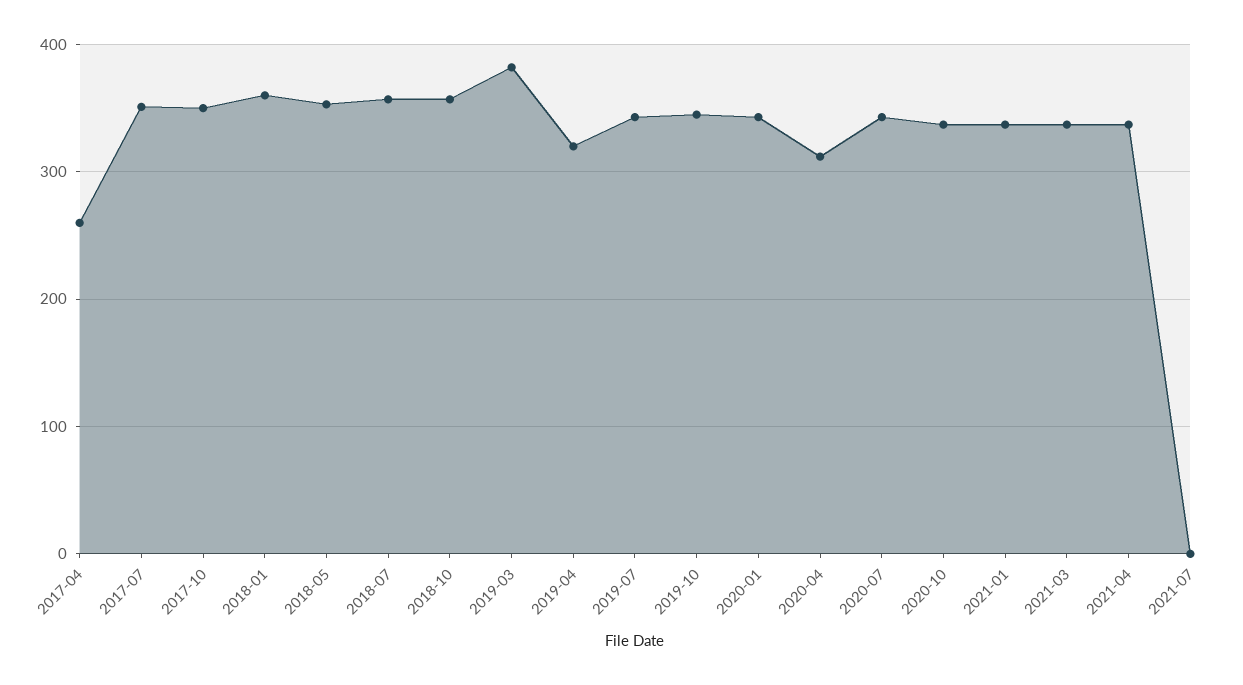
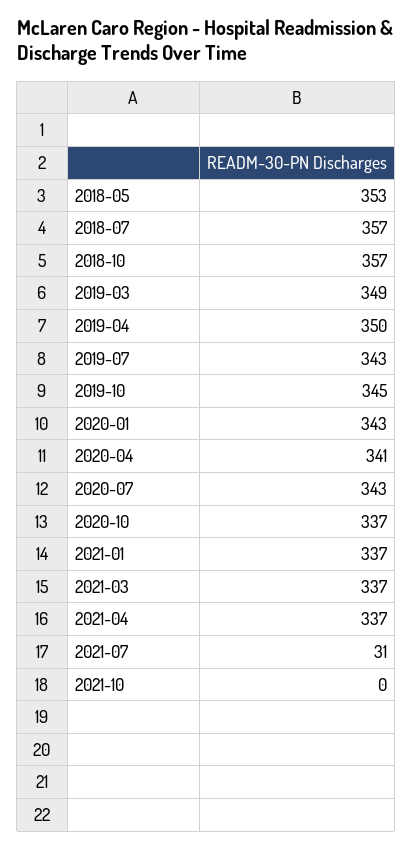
2017-04: 260 -> none
2017-07: 350 -> none
2017-10: 350 -> none
2018-01: 360 -> none
2019-03: 380 -> 349
2019-04: 320 -> 350
2020-04: 310 -> 341
2021-07: 0 -> 31
2021-10: none -> 0

